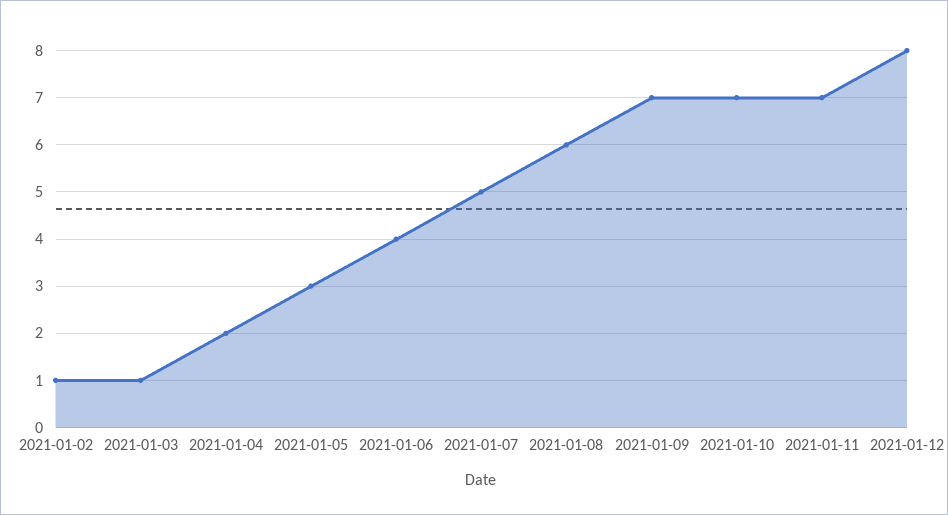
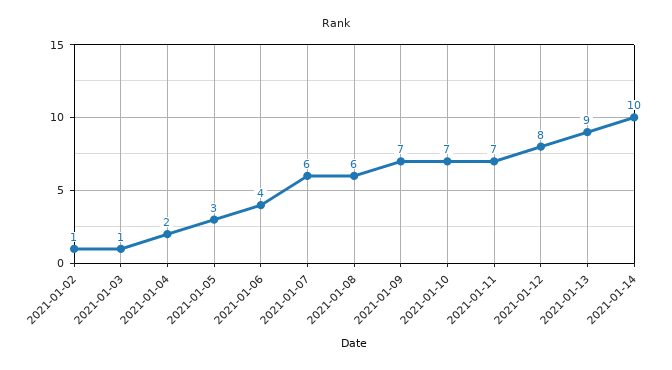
2021-01-07: 5 -> 6
2021-01-13: none -> 9
2021-01-14: none -> 10

